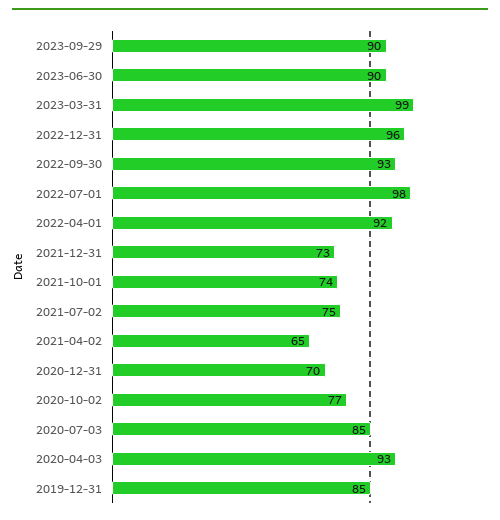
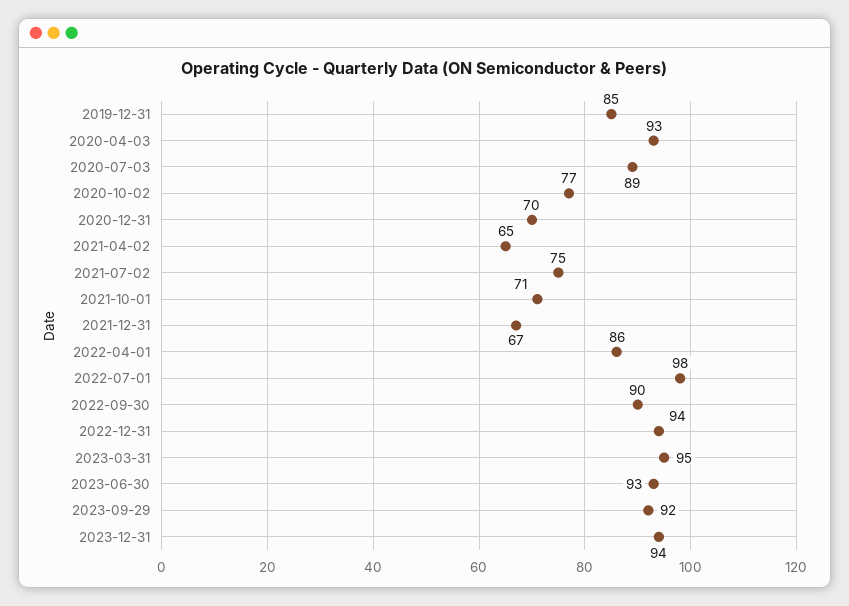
2023-09-29: 90 -> 92
2023-06-30: 90 -> 93
2023-03-31: 99 -> 95
2022-12-31: 96 -> 94
2022-09-30: 93 -> 90
2022-04-01: 92 -> 86
2021-12-31: 73 -> 67
2021-10-01: 74 -> 71
2020-07-03: 85 -> 89
2023-12-31: none -> 94

